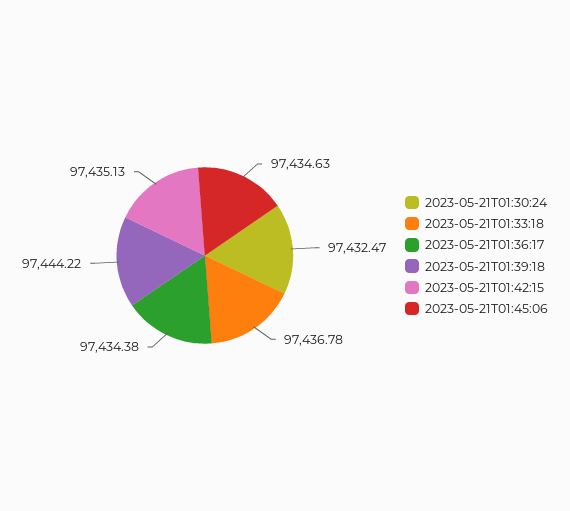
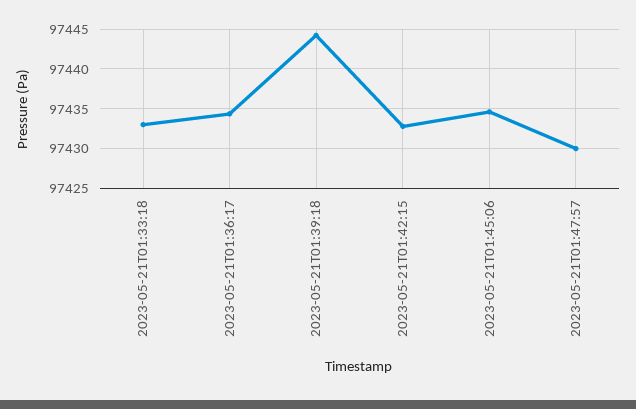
2023-05-21T01:30:24: 97432.47 -> none
2023-05-21T01:33:18: 97436.78 -> 97433
2023-05-21T01:42:15: 97435.13 -> 97433
2023-05-21T01:47:57: none -> 97430

